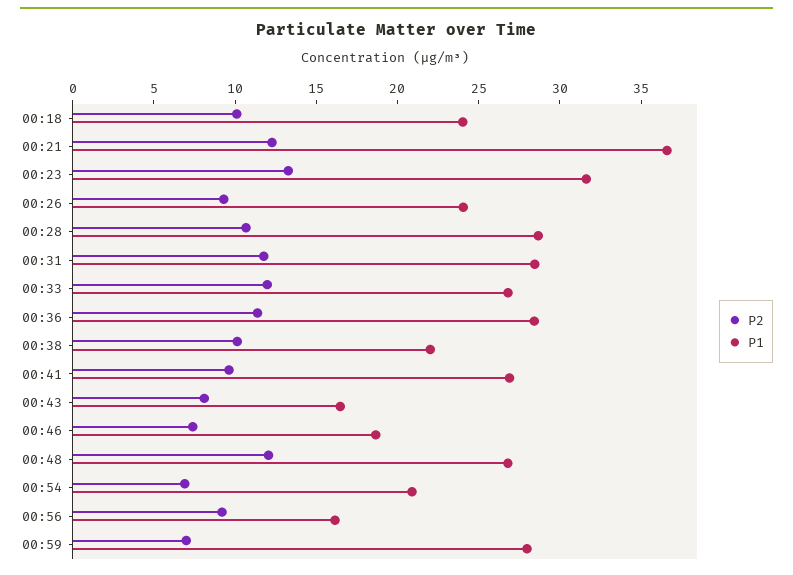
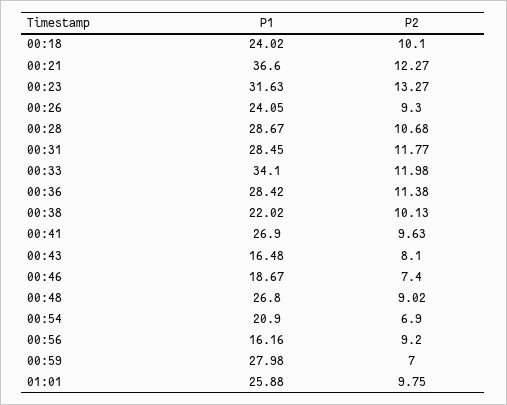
P1, 00:33: 27 -> 34.1
P2, 00:48: 12 -> 9.02
P1, 01:01: none -> 25.88
P2, 01:01: none -> 9.75

